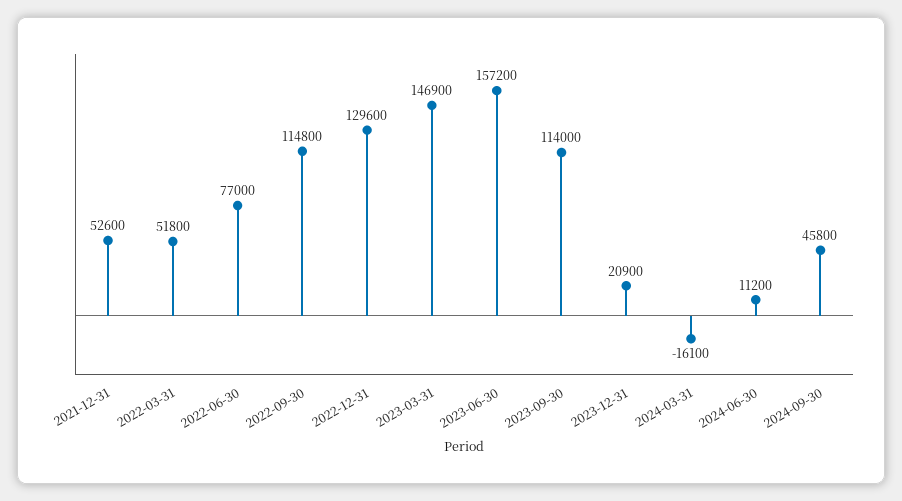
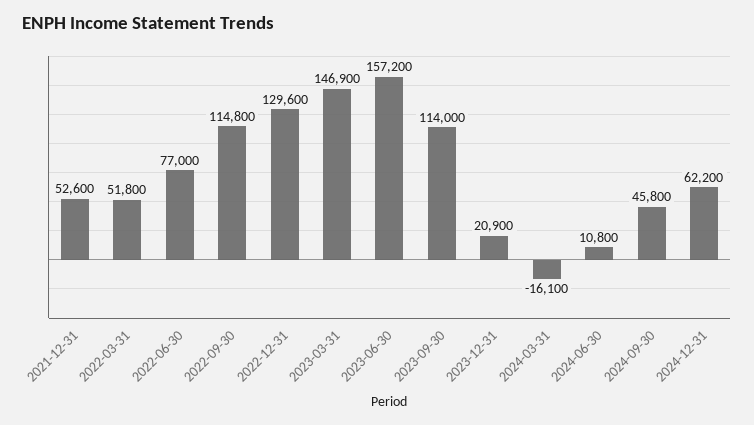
2024-06-30: 11200 -> 10800
2024-12-31: none -> 62200

